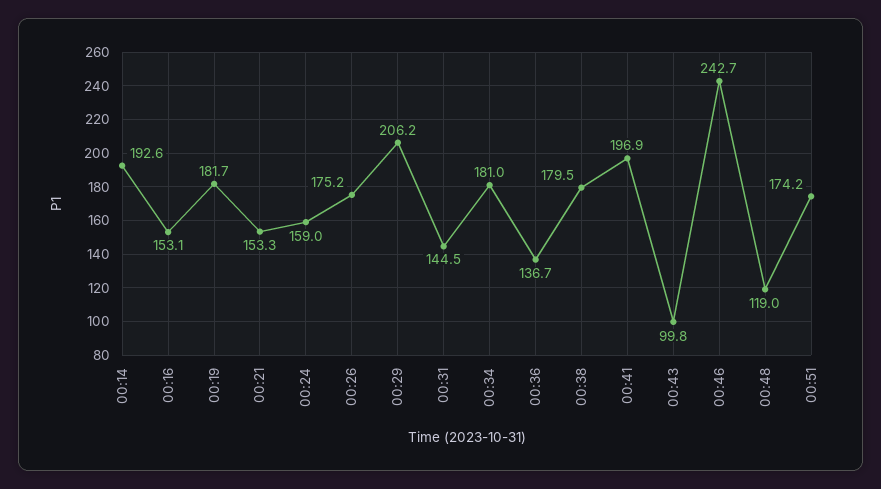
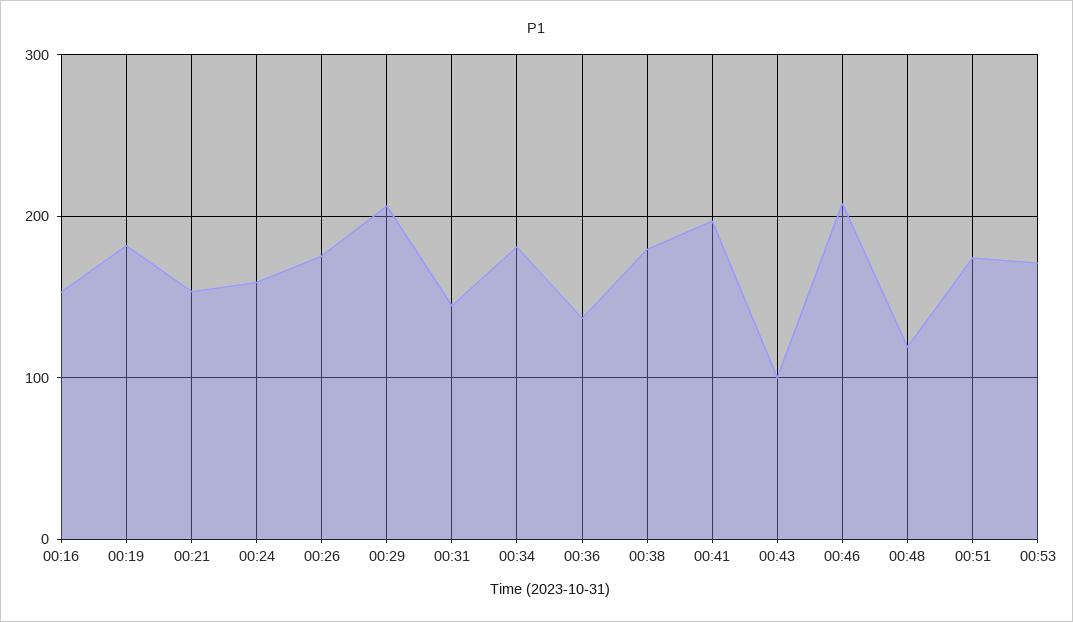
00:14: 192.6 -> none
00:46: 242.7 -> 210
00:53: none -> 170

